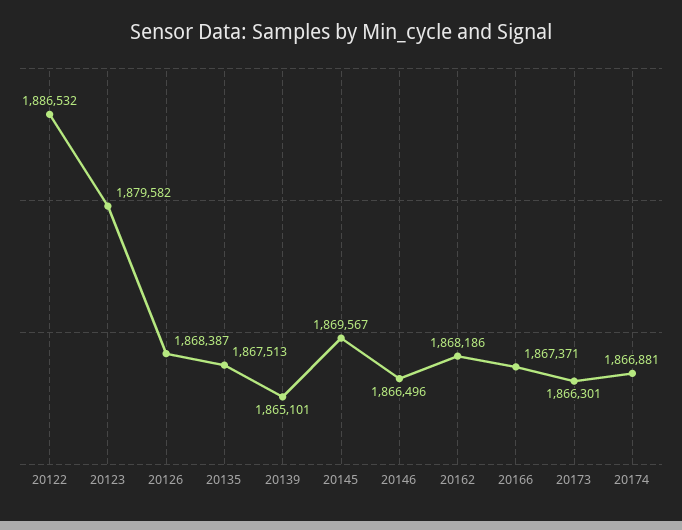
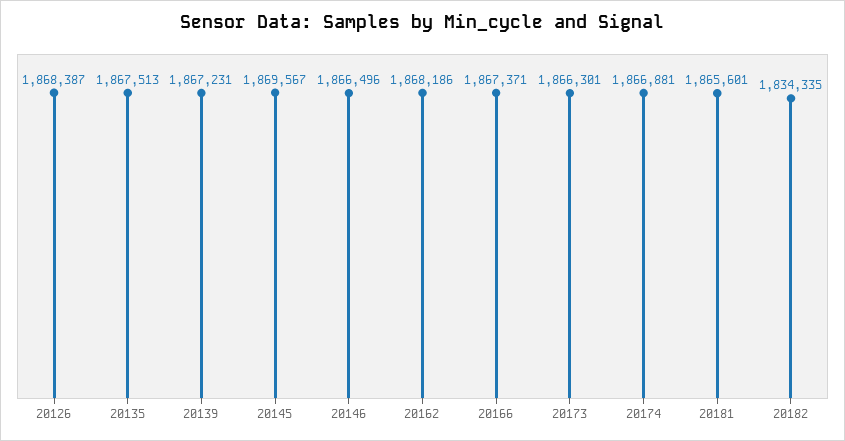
20122: 1886532 -> none
20123: 1879582 -> none
20139: 1865101 -> 1867231
20181: none -> 1865601
20182: none -> 1834335

